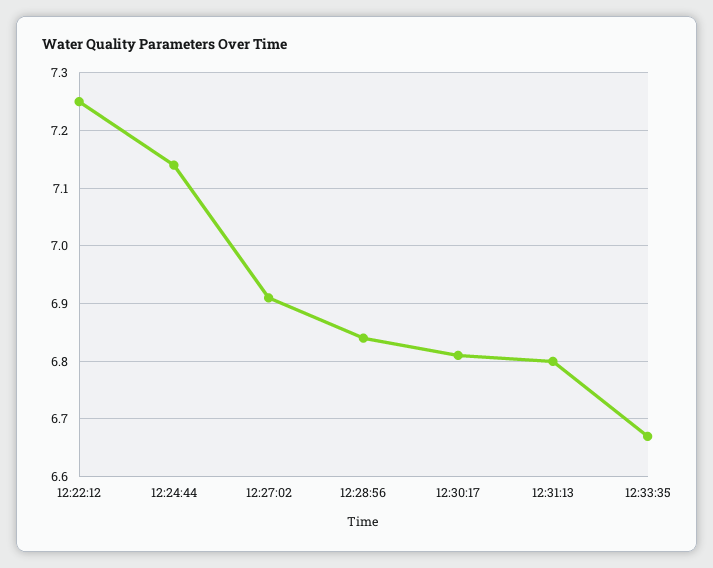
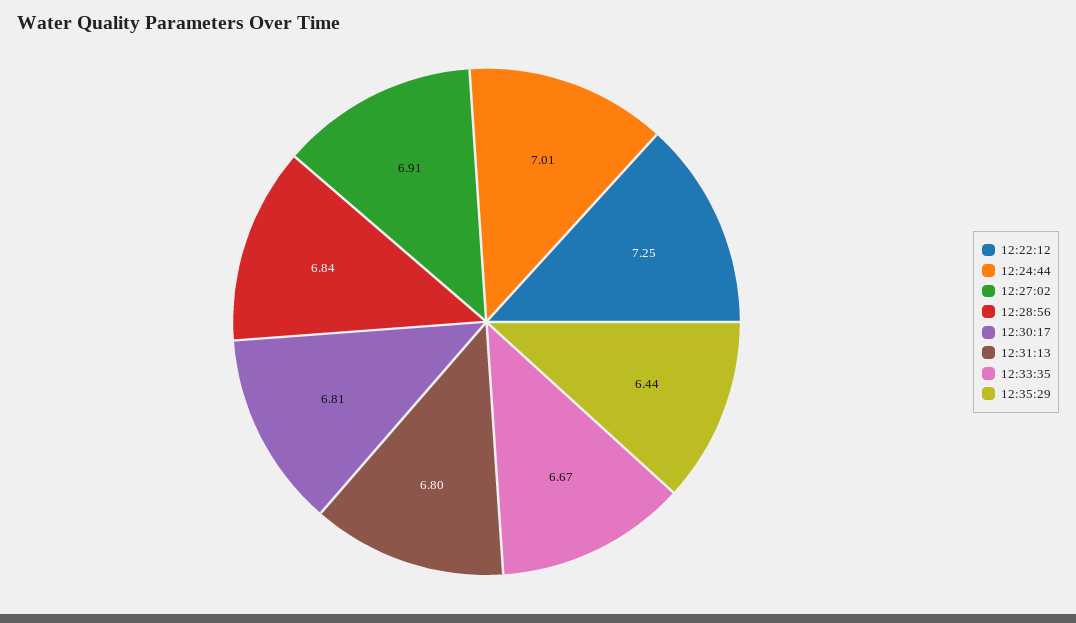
12:24:44: 7.15 -> 7.01
12:35:29: none -> 6.44

